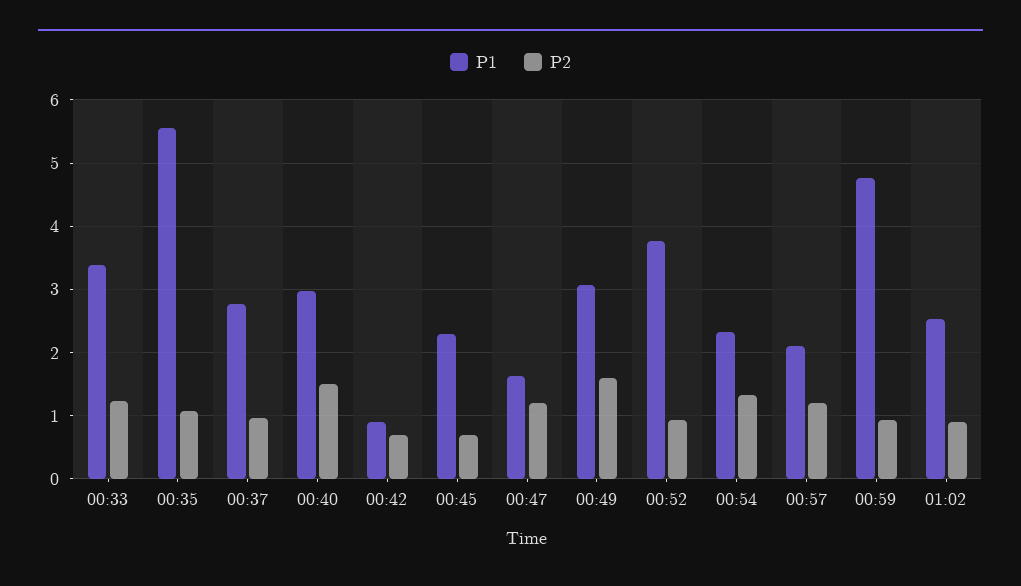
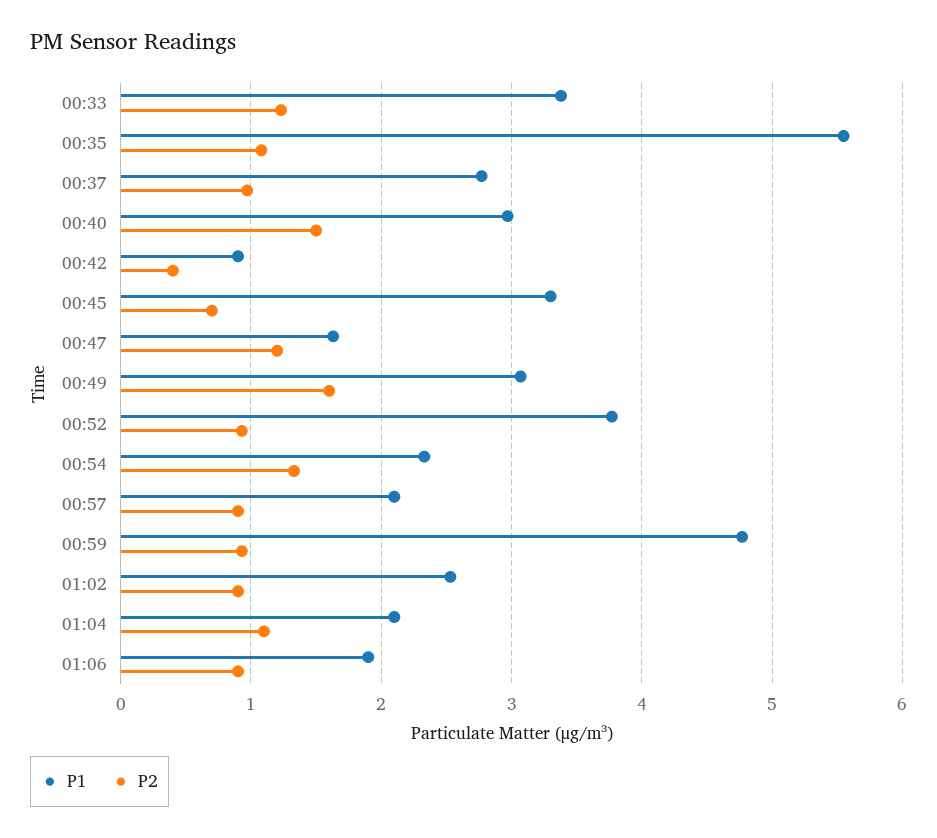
P2, 00:42: 0.7 -> 0.4
P1, 00:45: 2.3 -> 3.3
P2, 00:57: 1.2 -> 0.9
P1, 01:04: none -> 2.1
P2, 01:04: none -> 1.1
P1, 01:06: none -> 1.9
P2, 01:06: none -> 0.9

